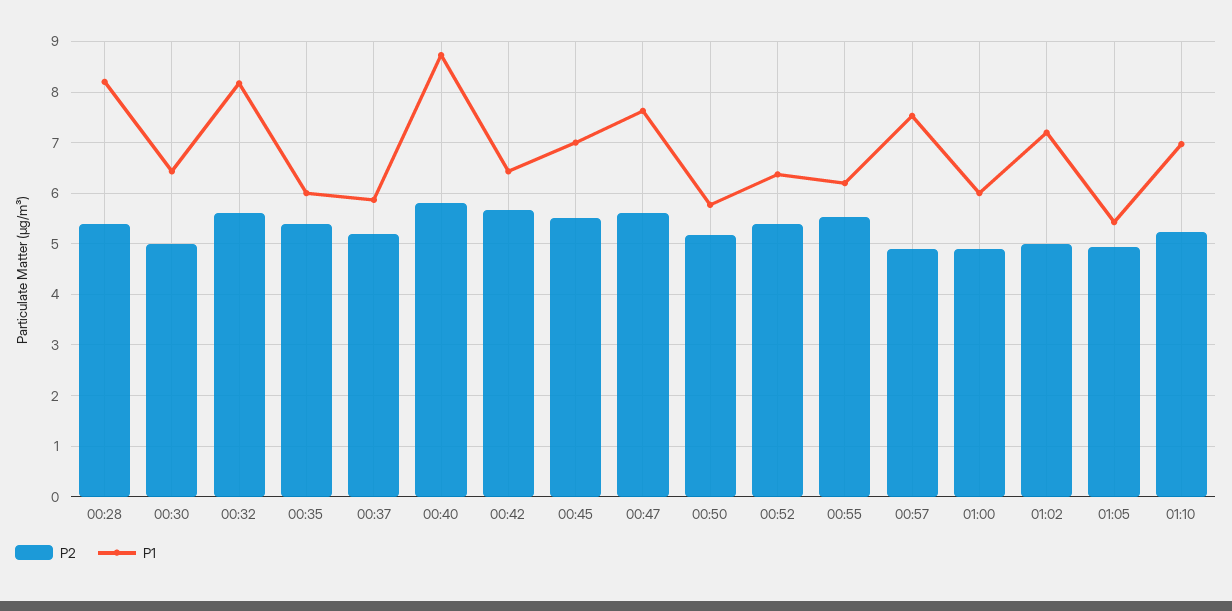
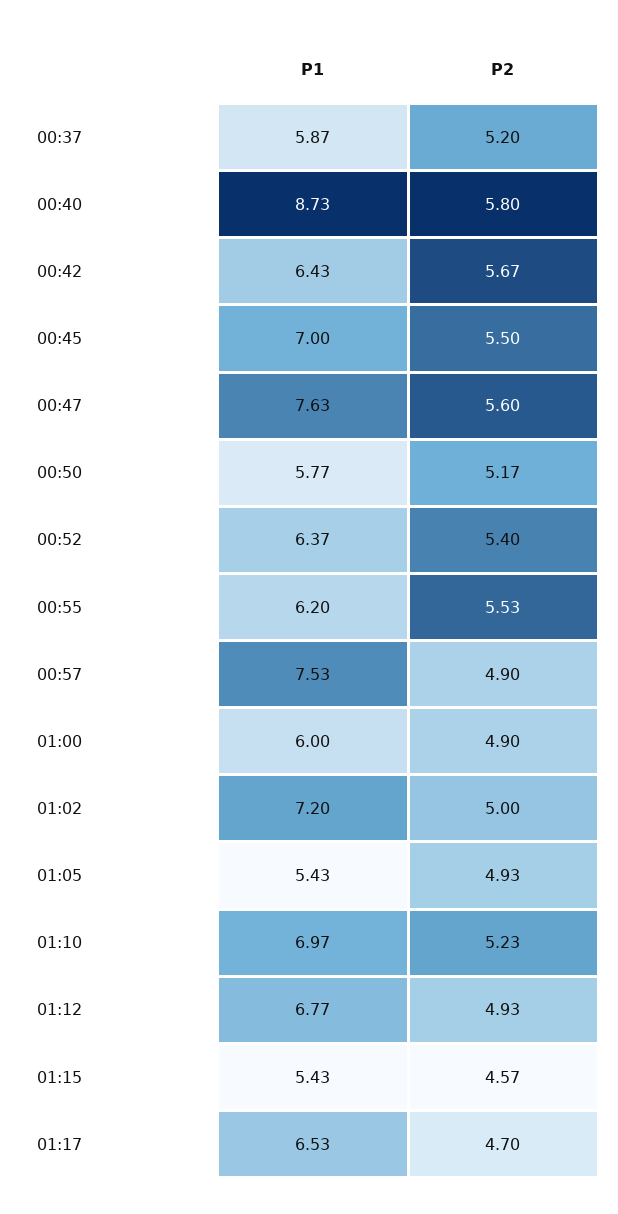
P2, 00:28: 5.4 -> none
P1, 00:28: 8.2 -> none
P2, 00:30: 5 -> none
P1, 00:30: 6.4 -> none
P2, 00:32: 5.6 -> none
P1, 00:32: 8.2 -> none
P2, 00:35: 5.4 -> none
P1, 00:35: 6 -> none
P1, 01:12: none -> 6.77
P2, 01:12: none -> 4.93
P1, 01:15: none -> 5.43
P2, 01:15: none -> 4.57
P1, 01:17: none -> 6.53
P2, 01:17: none -> 4.7

